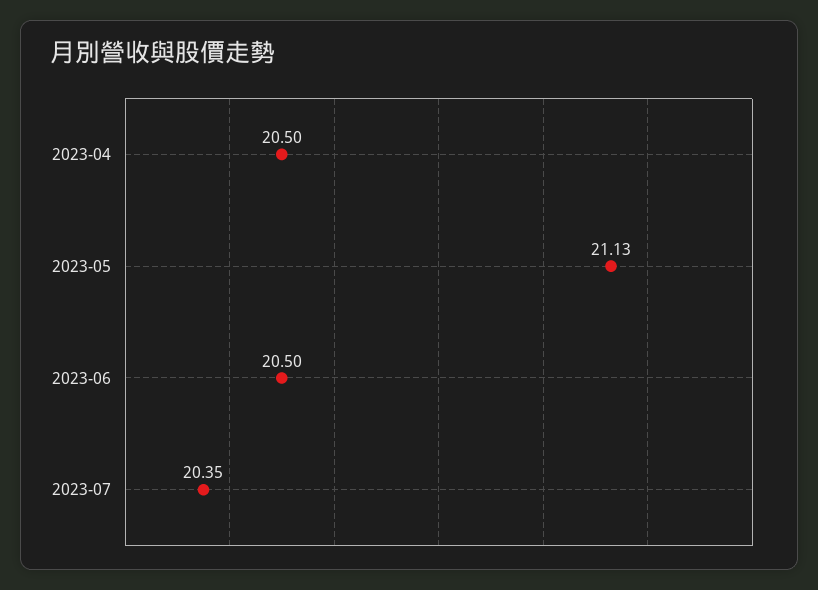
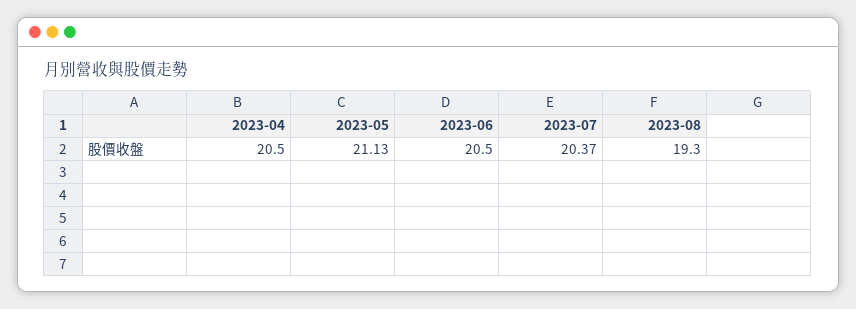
2023-07: 20.35 -> 20.37
2023-08: none -> 19.3

